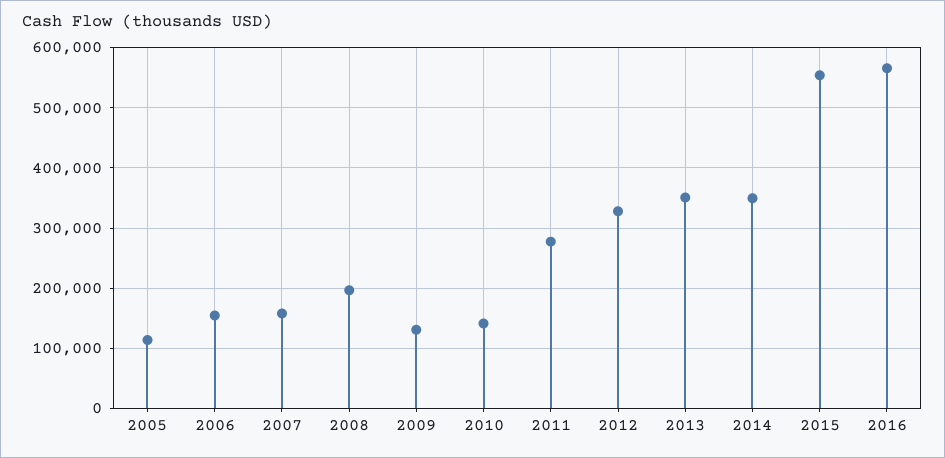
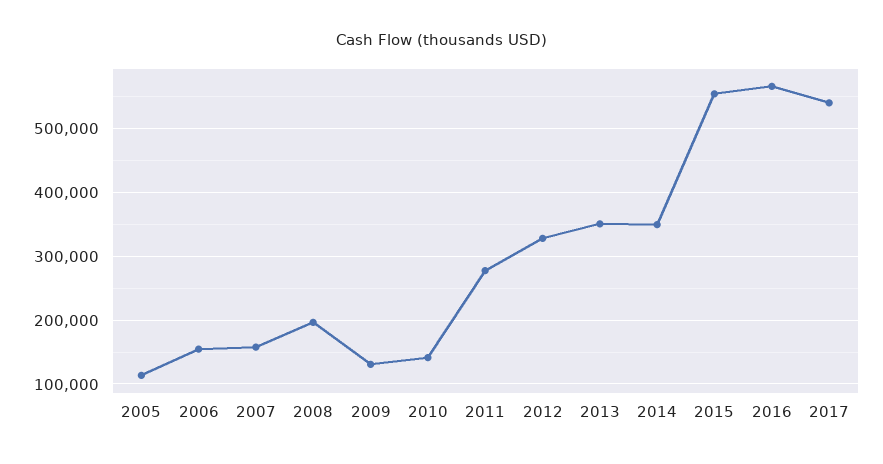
2017: none -> 540000

